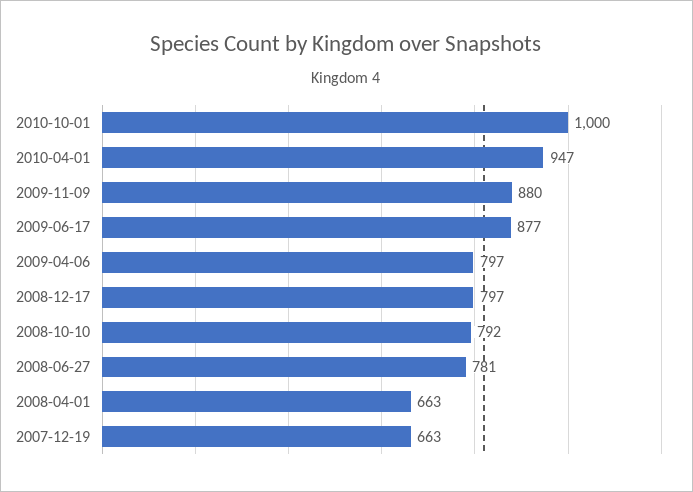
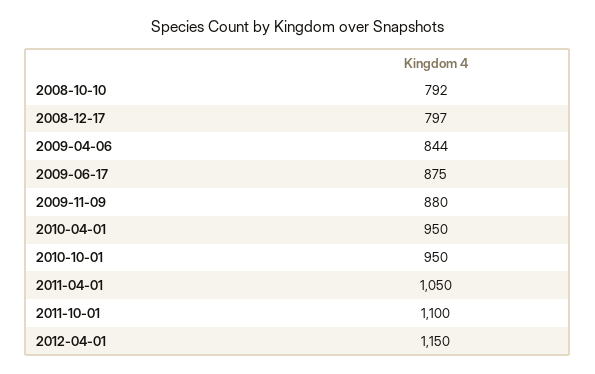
2010-10-01: 1000 -> 950
2010-04-01: 947 -> 950
2009-06-17: 877 -> 875
2009-04-06: 797 -> 844
2008-06-27: 781 -> none
2008-04-01: 663 -> none
2007-12-19: 663 -> none
2011-04-01: none -> 1050
2011-10-01: none -> 1100
2012-04-01: none -> 1150

